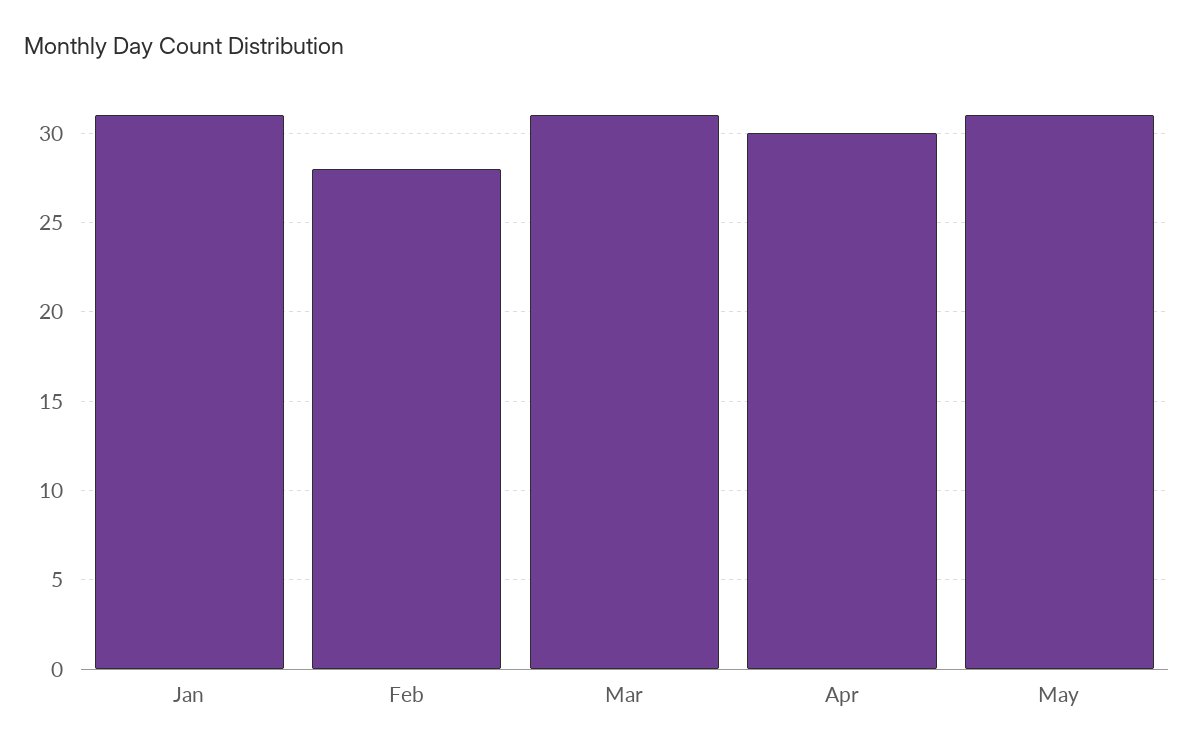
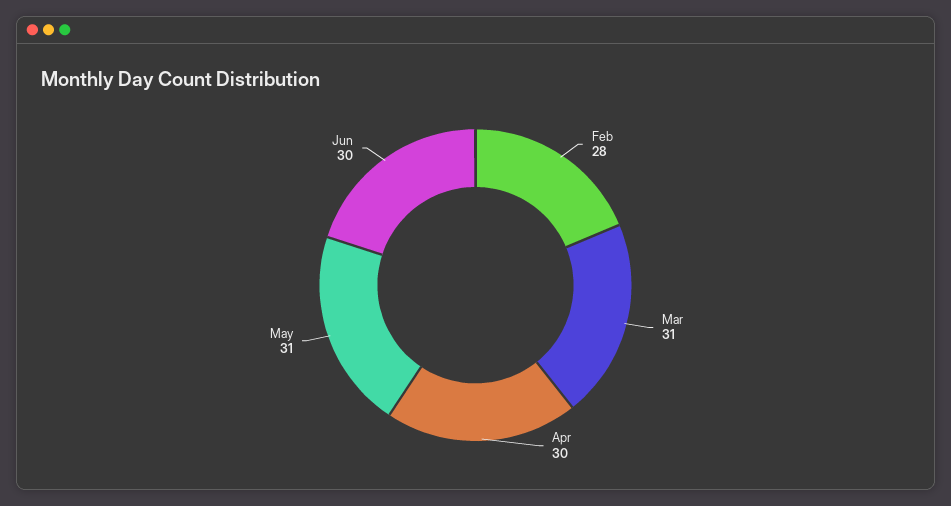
Jan: 31 -> none
Jun: none -> 30

